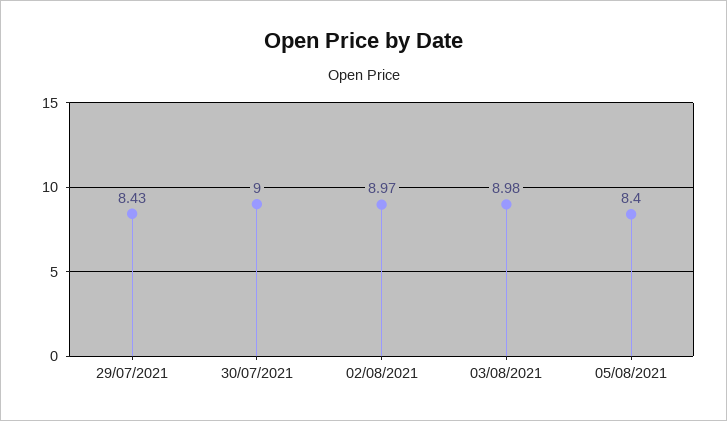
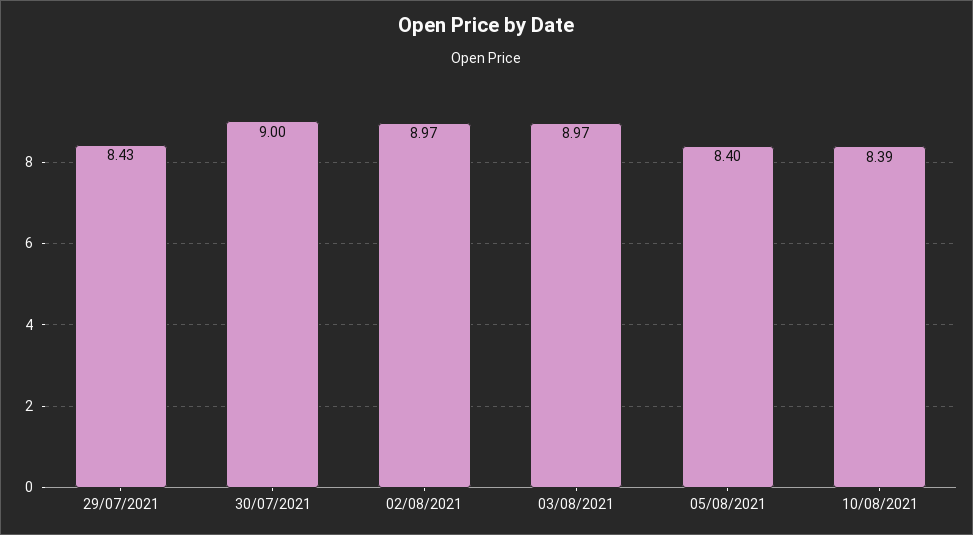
03/08/2021: 8.98 -> 8.97
10/08/2021: none -> 8.39

